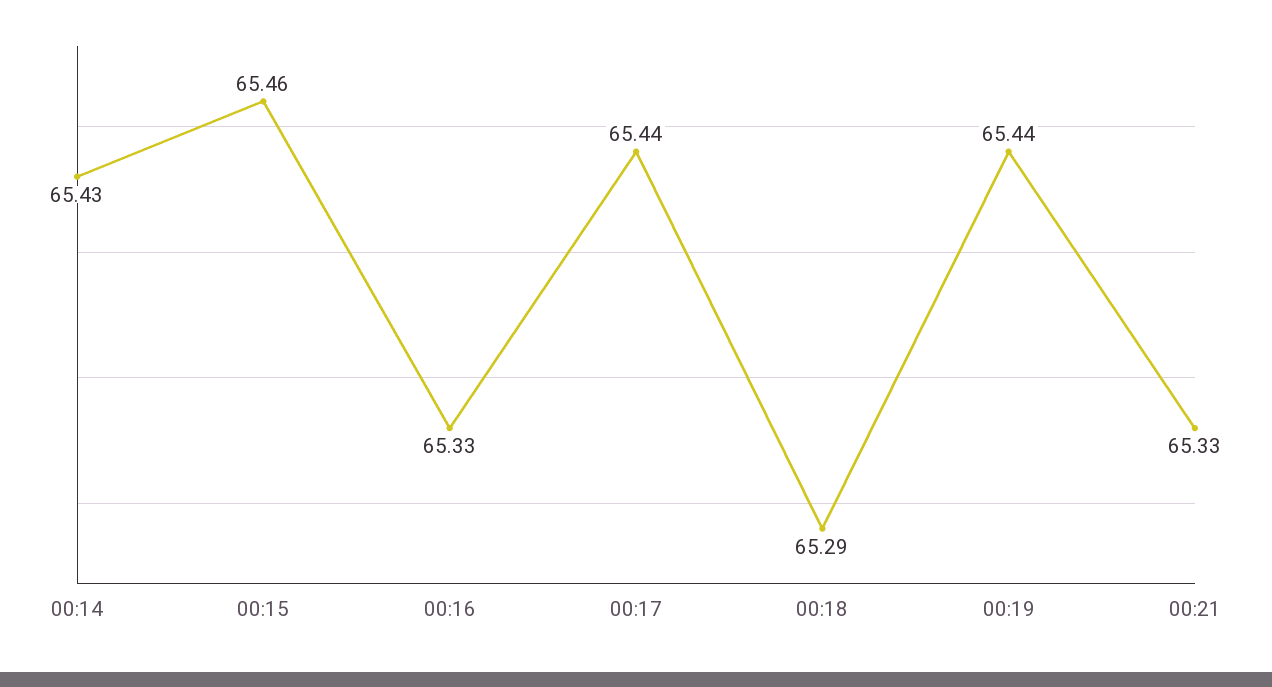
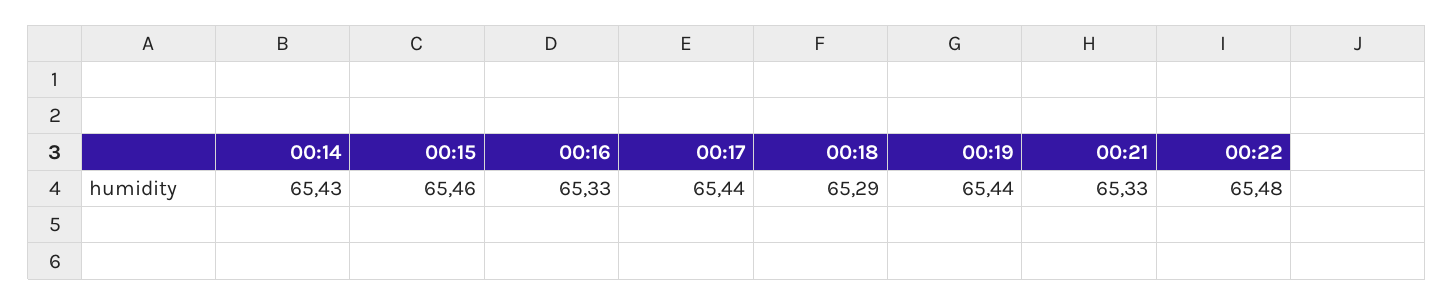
00:22: none -> 65.48

